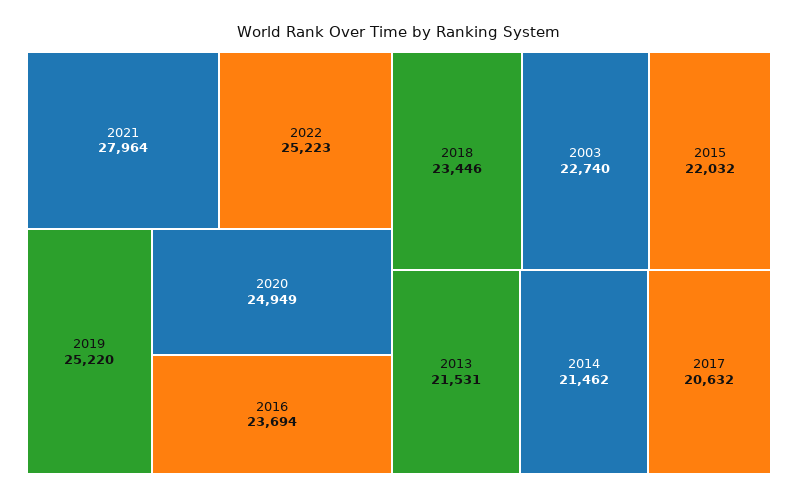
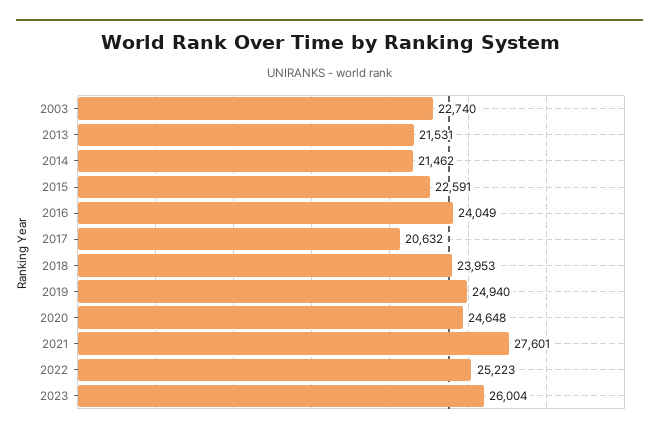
2021: 27964 -> 27601
2019: 25220 -> 24940
2020: 24949 -> 24648
2016: 23694 -> 24049
2018: 23446 -> 23953
2015: 22032 -> 22591
2023: none -> 26004

